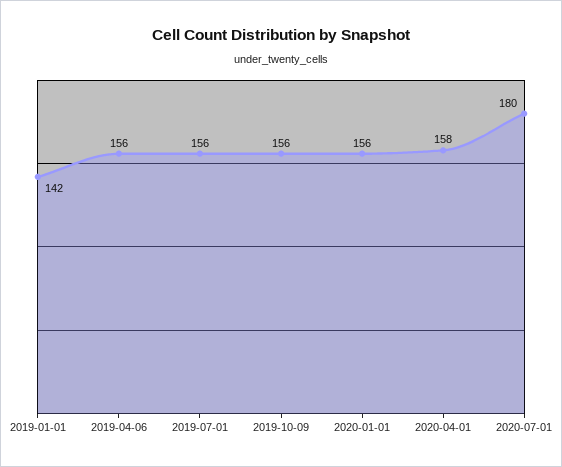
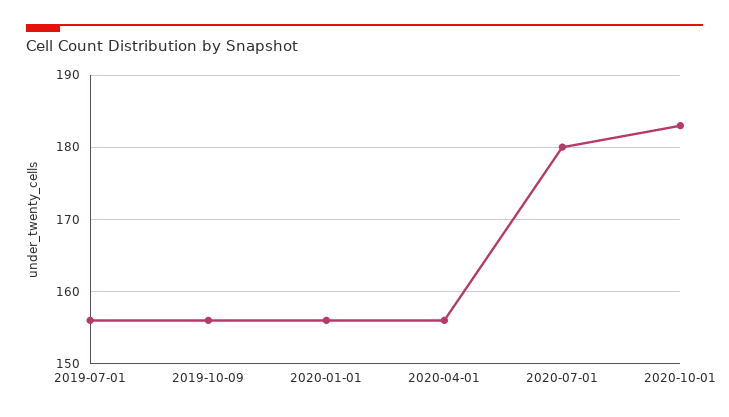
2019-01-01: 142 -> none
2019-04-06: 156 -> none
2020-04-01: 158 -> 156
2020-10-01: none -> 183

